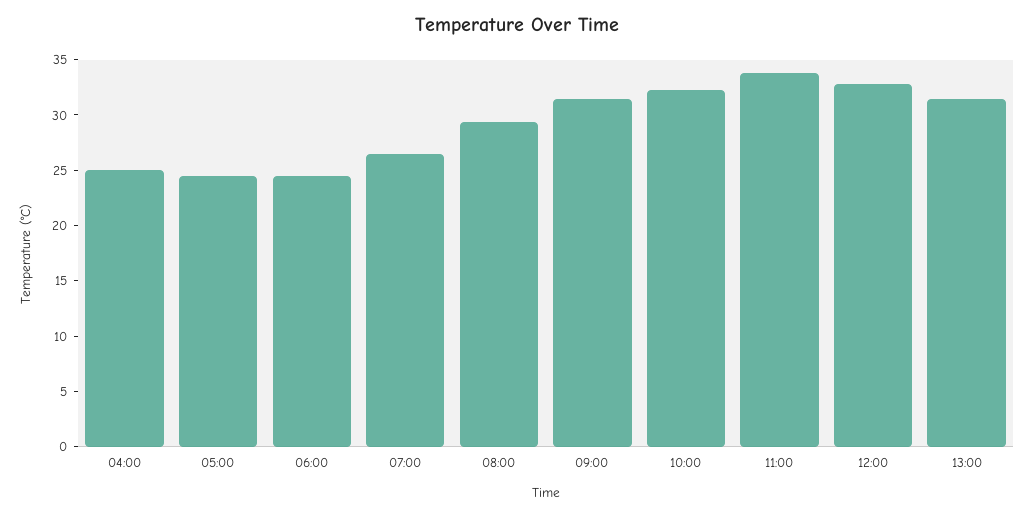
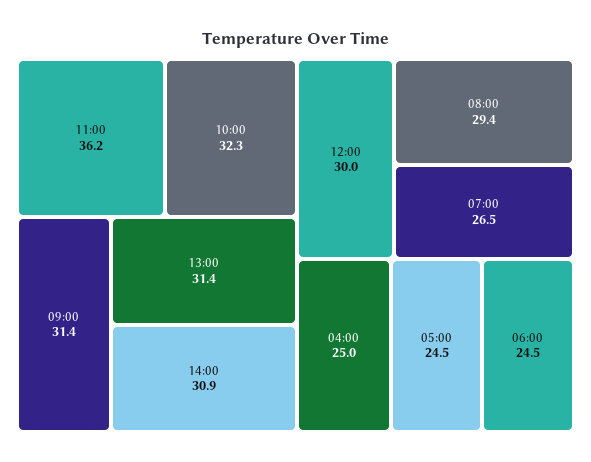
11:00: 34 -> 36.2
12:00: 33 -> 30
14:00: none -> 30.9

